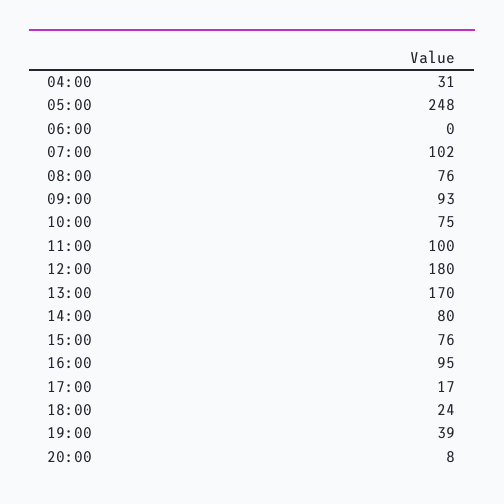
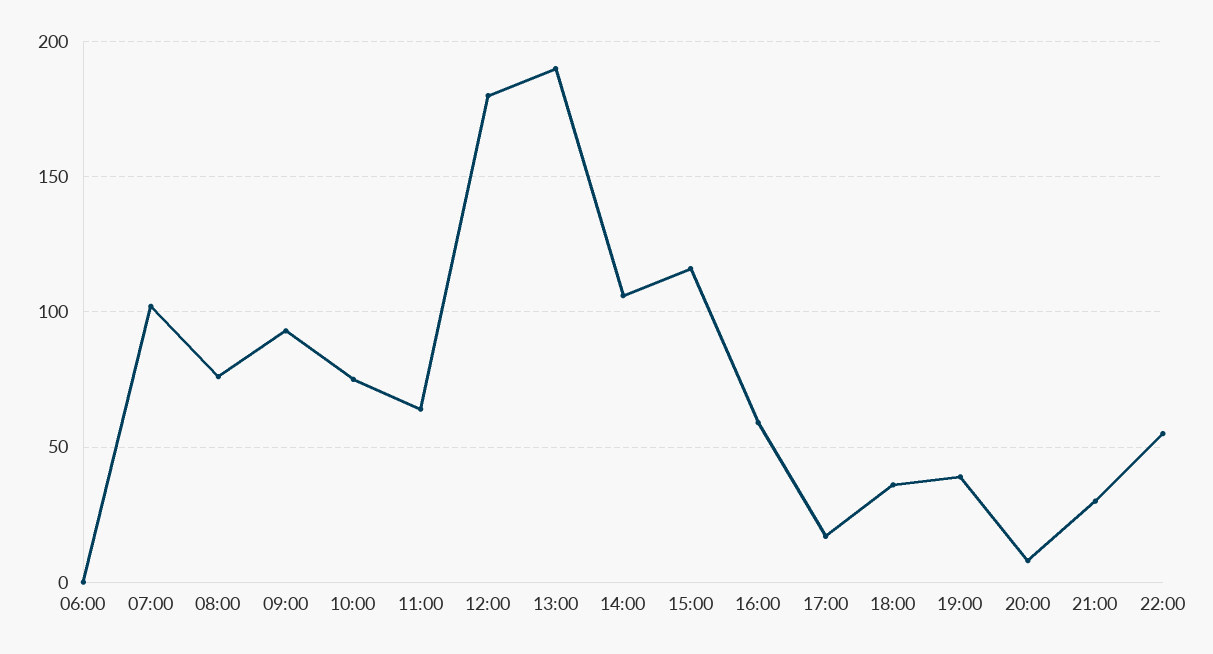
04:00: 31 -> none
05:00: 248 -> none
11:00: 100 -> 65
13:00: 170 -> 190
14:00: 80 -> 105
15:00: 76 -> 115
16:00: 95 -> 60
18:00: 24 -> 35
21:00: none -> 30
22:00: none -> 55

